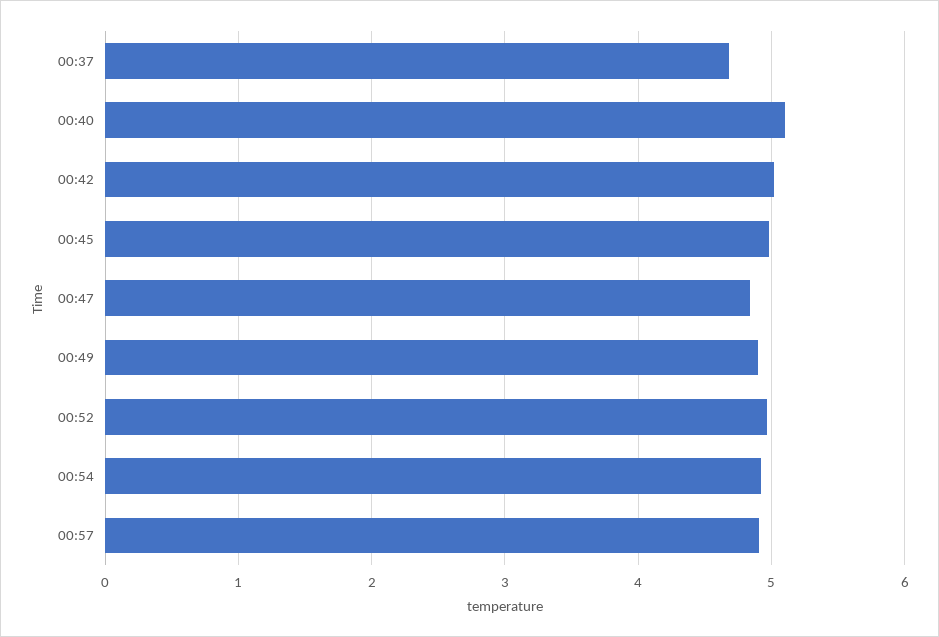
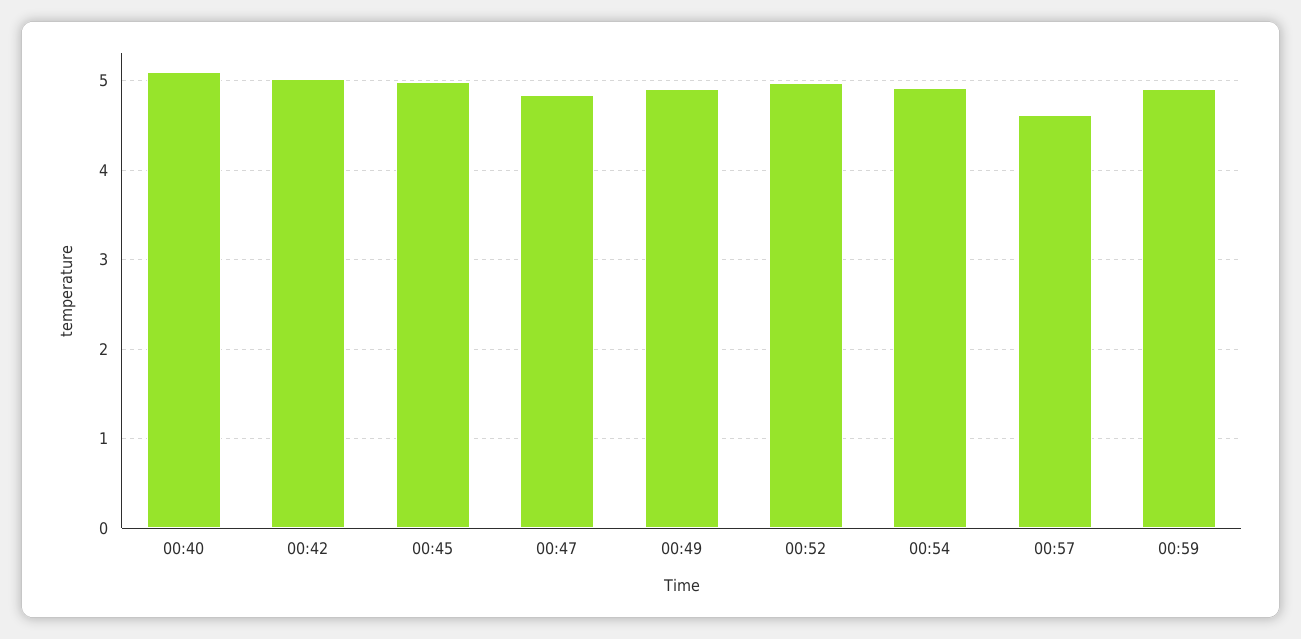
00:37: 4.7 -> none
00:57: 4.9 -> 4.6
00:59: none -> 4.9

